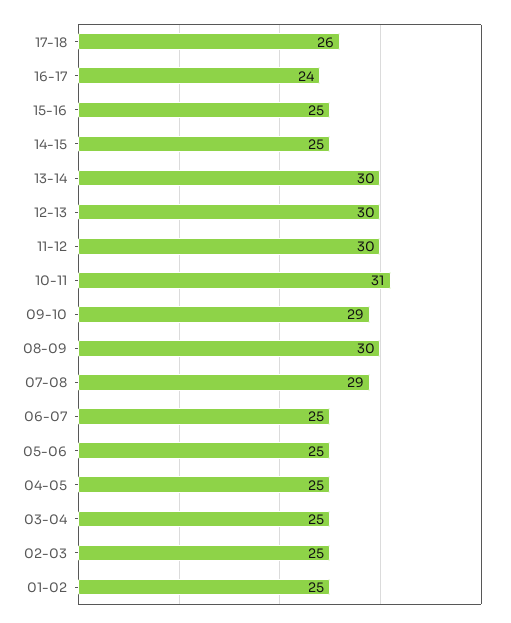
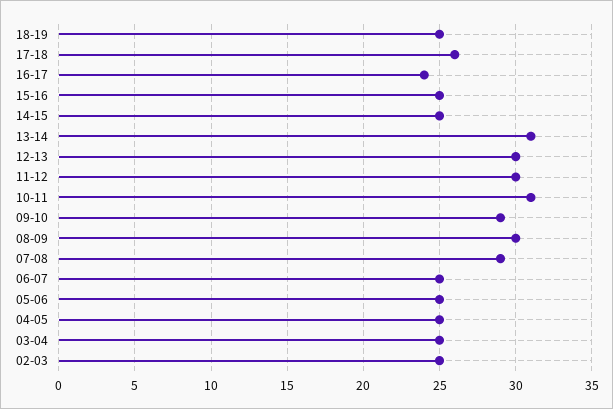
13-14: 30 -> 31
01-02: 25 -> none
18-19: none -> 25

